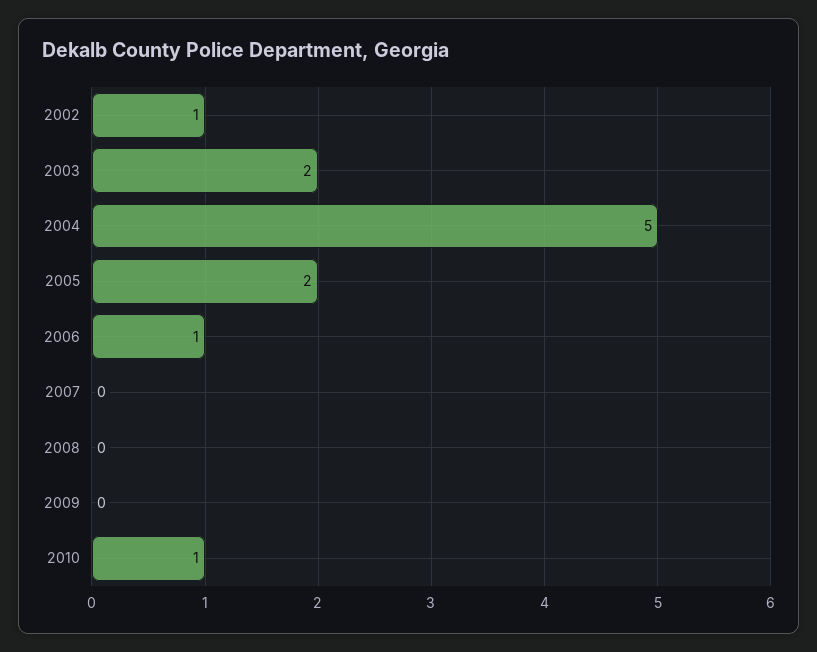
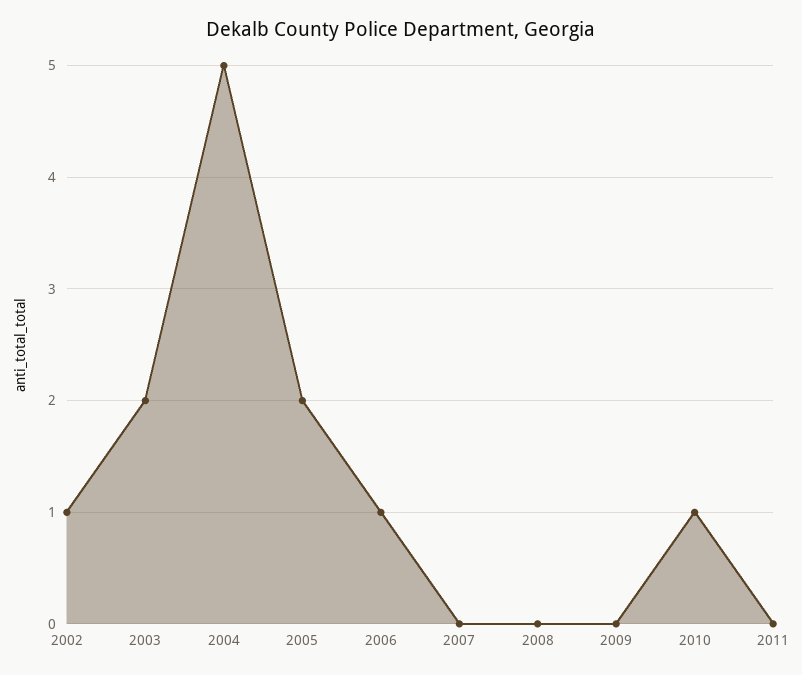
2011: none -> 0

